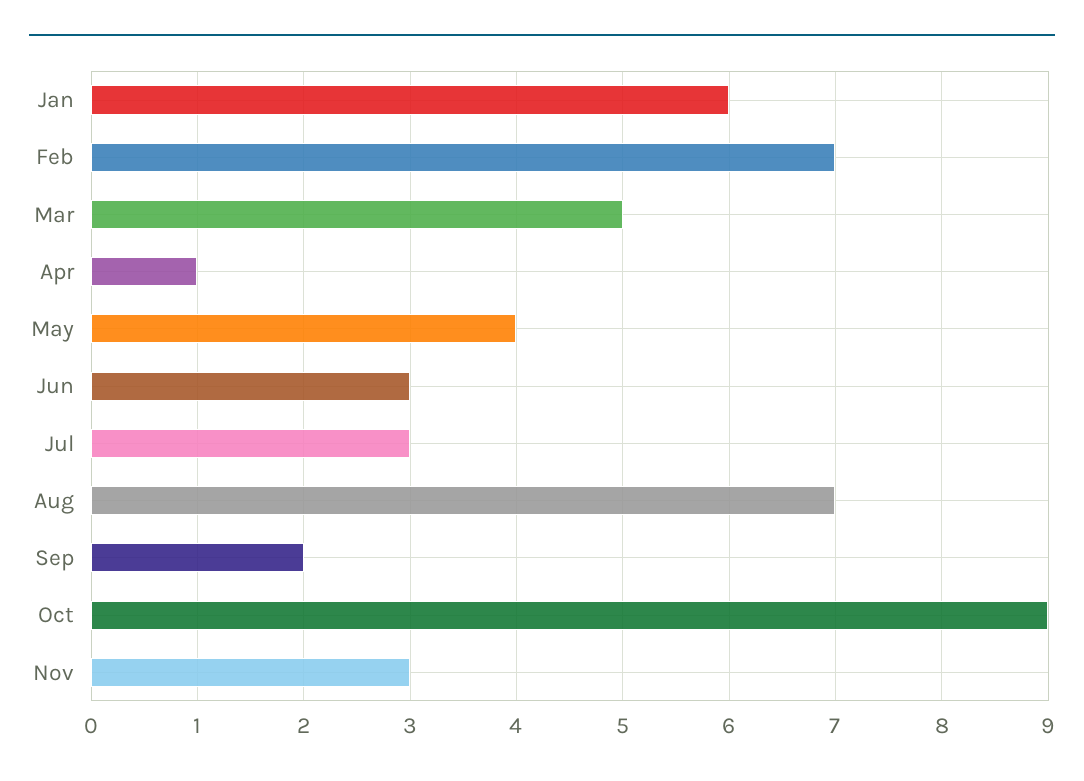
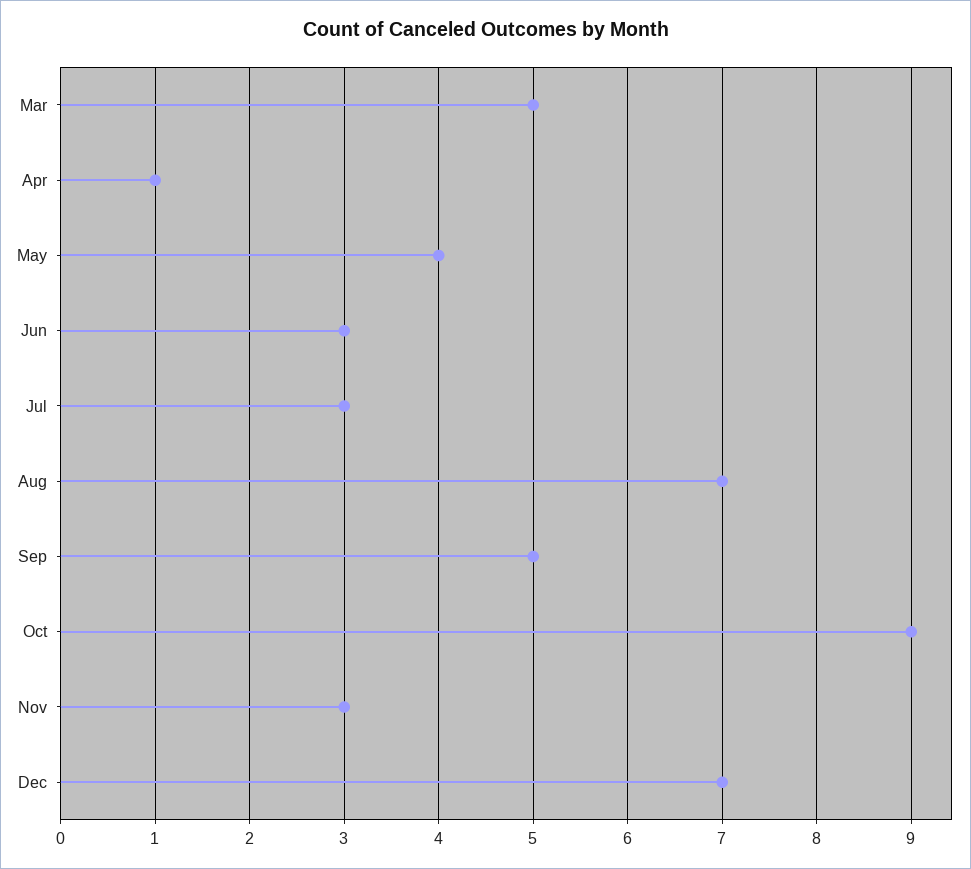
Jan: 6 -> none
Feb: 7 -> none
Sep: 2 -> 5
Dec: none -> 7

